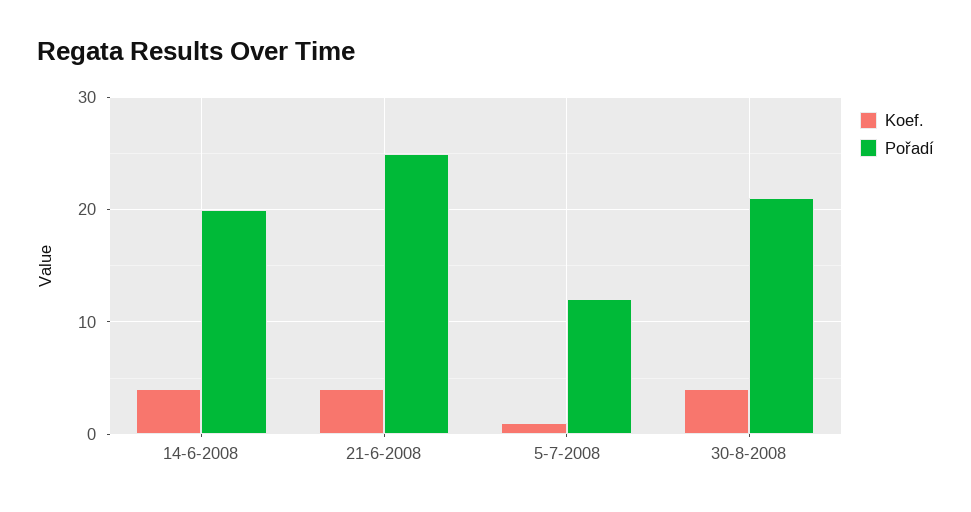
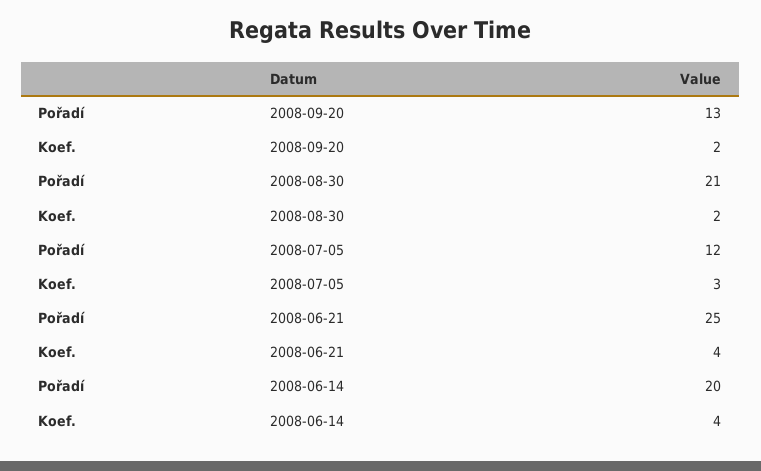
Koef., 5-7-2008: 1 -> 3
Koef., 30-8-2008: 4 -> 2
Pořadí, 2008-09-20: none -> 13
Koef., 2008-09-20: none -> 2

